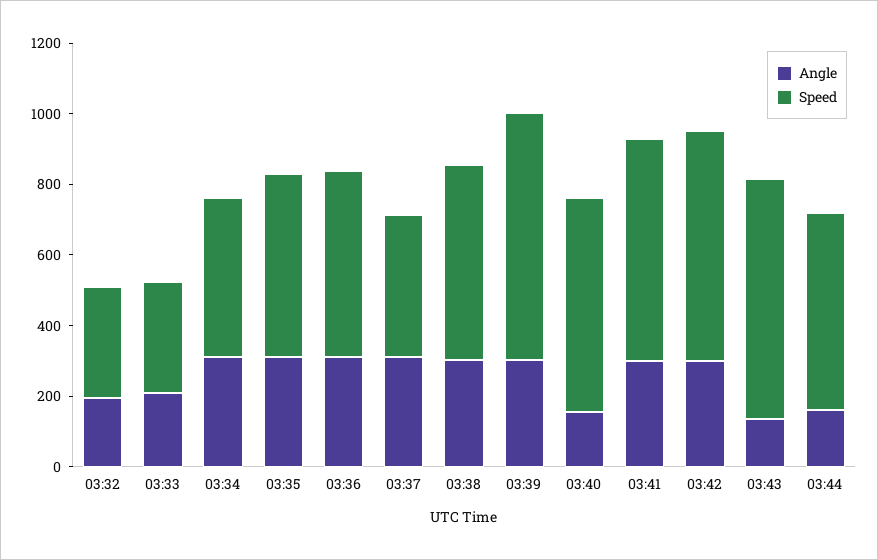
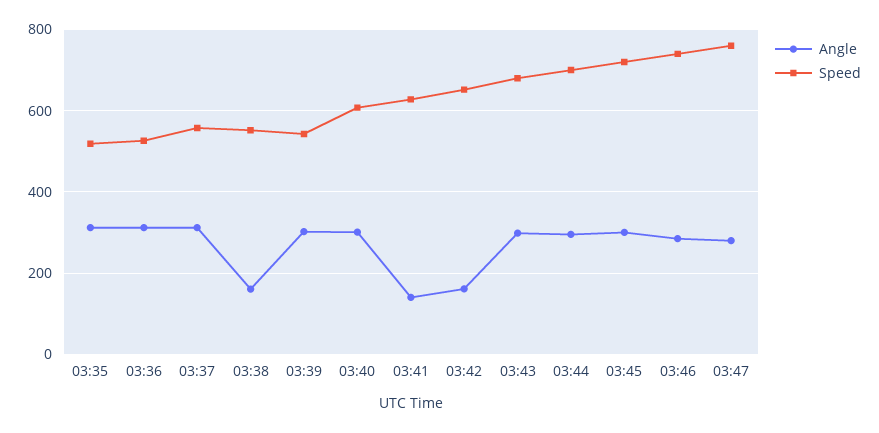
Angle, 03:32: 200 -> none
Speed, 03:32: 300 -> none
Angle, 03:33: 200 -> none
Speed, 03:33: 300 -> none
Angle, 03:34: 300 -> none
Speed, 03:34: 450 -> none
Speed, 03:37: 400 -> 560
Angle, 03:38: 300 -> 160
Speed, 03:39: 700 -> 540
Angle, 03:40: 150 -> 300
Angle, 03:41: 300 -> 140
Angle, 03:42: 300 -> 160
Angle, 03:43: 150 -> 300
Angle, 03:44: 150 -> 300
Speed, 03:44: 550 -> 700
Angle, 03:45: none -> 300
Speed, 03:45: none -> 720
Angle, 03:46: none -> 280
Speed, 03:46: none -> 740
Angle, 03:47: none -> 280
Speed, 03:47: none -> 760

